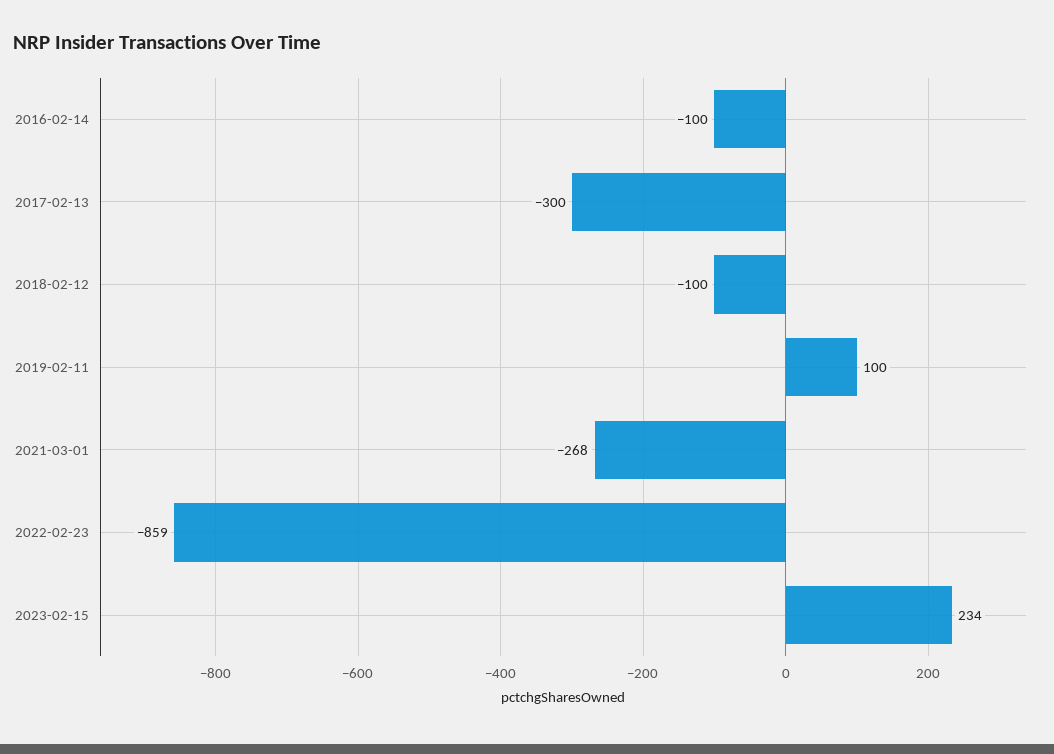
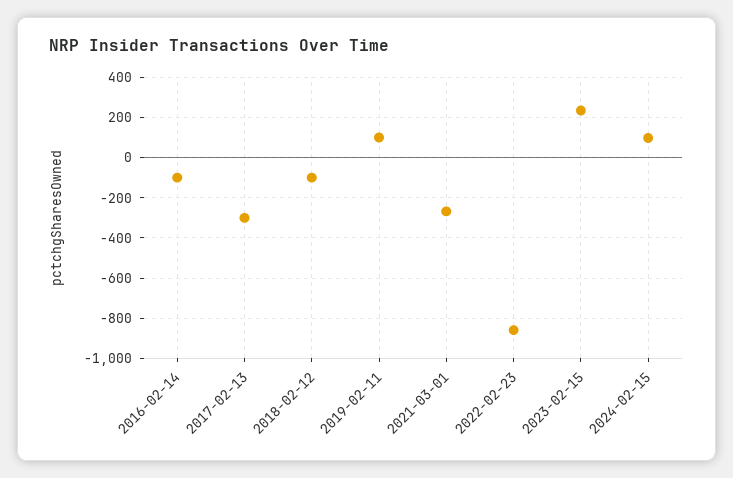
2024-02-15: none -> 100

